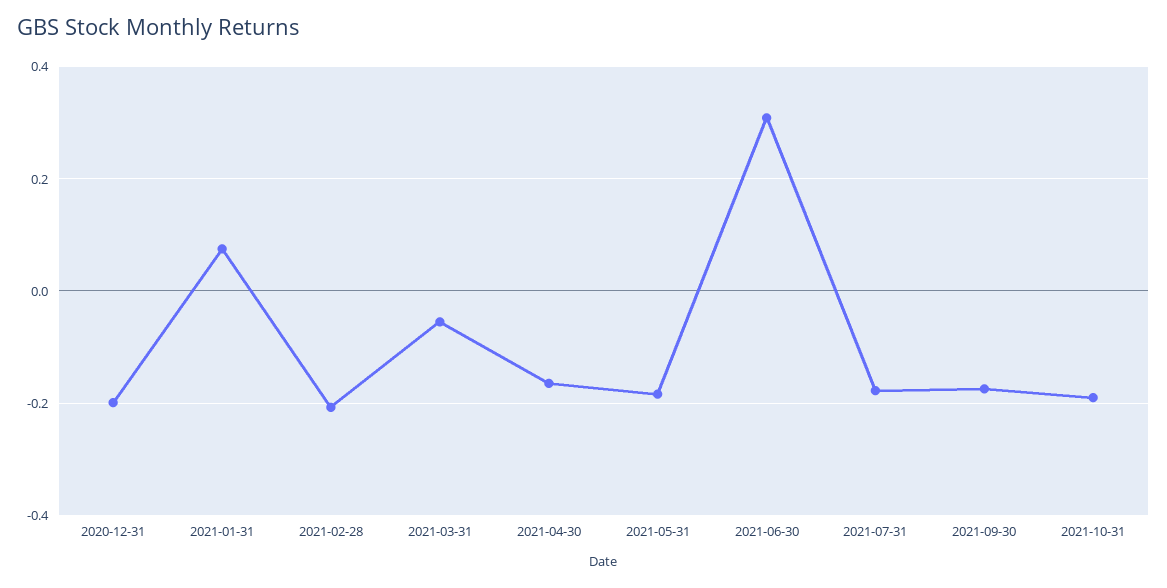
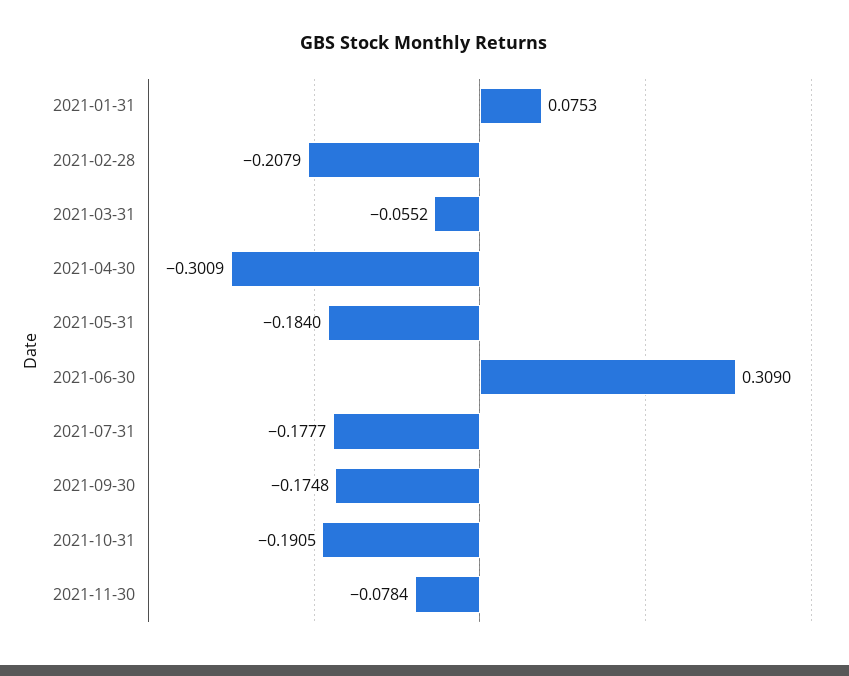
2020-12-31: -0.2 -> none
2021-04-30: -0.16 -> -0.3009
2021-11-30: none -> -0.0784

